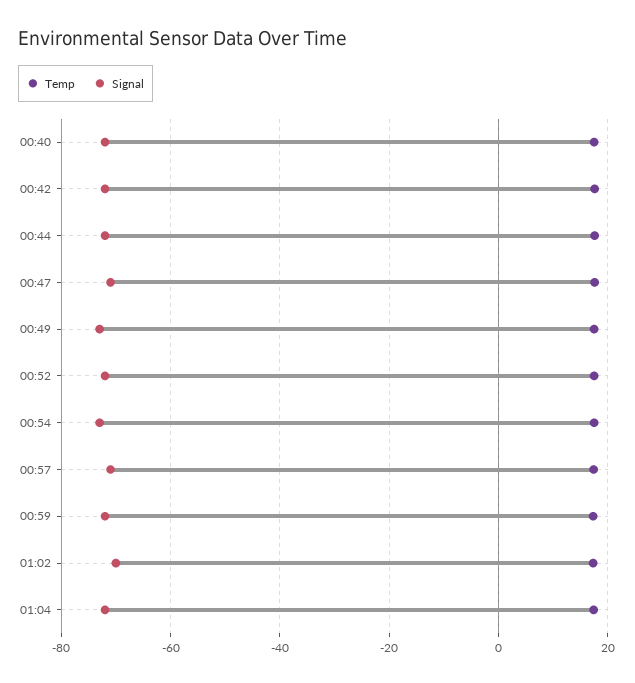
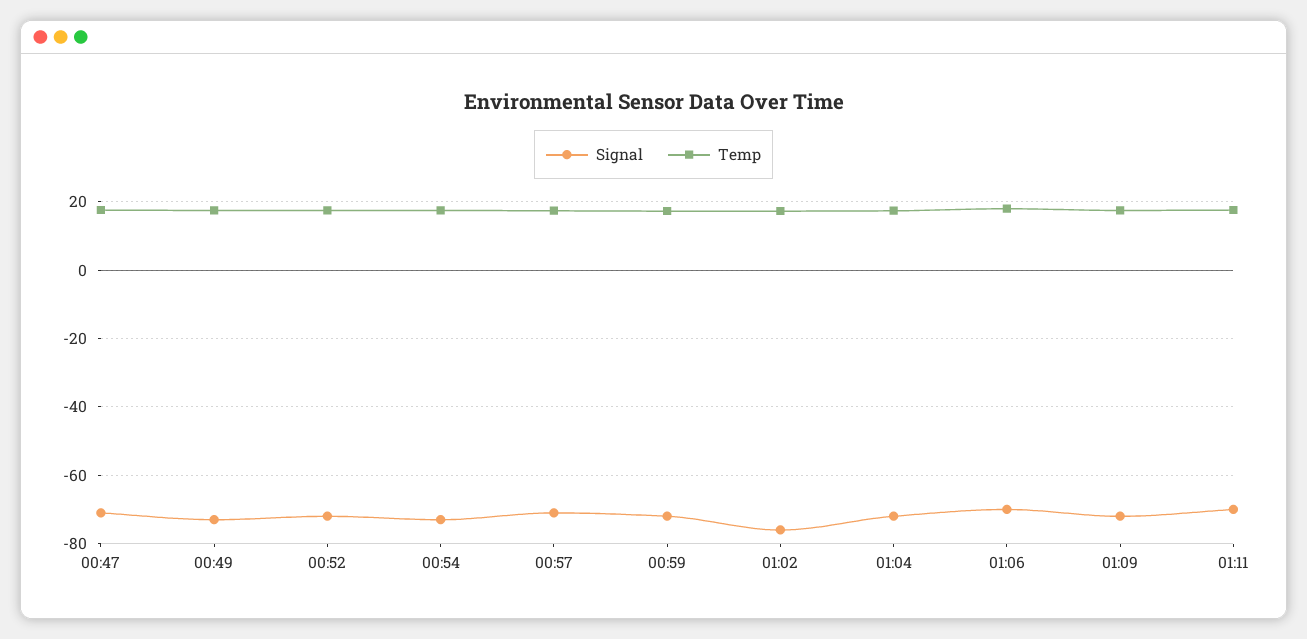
Temp, 00:40: 18 -> none
Signal, 00:40: -72 -> none
Temp, 00:42: 18 -> none
Signal, 00:42: -72 -> none
Temp, 00:44: 18 -> none
Signal, 00:44: -72 -> none
Signal, 01:02: -70 -> -76
Signal, 01:06: none -> -70
Temp, 01:06: none -> 18
Signal, 01:09: none -> -72
Temp, 01:09: none -> 18
Signal, 01:11: none -> -70
Temp, 01:11: none -> 18

